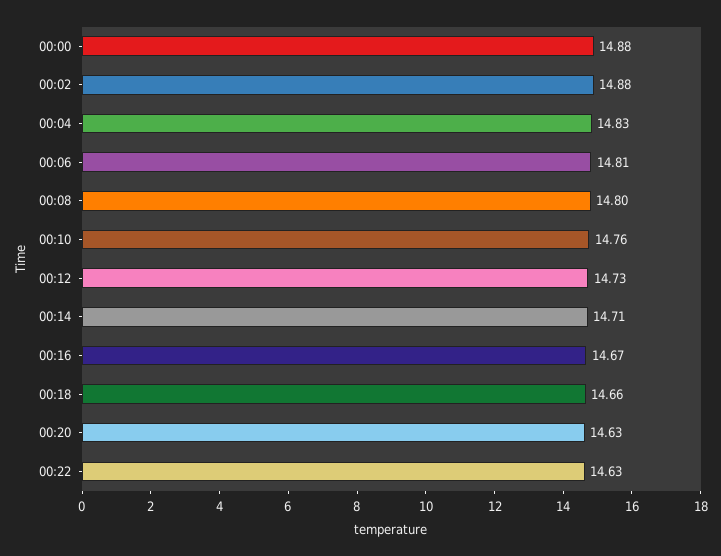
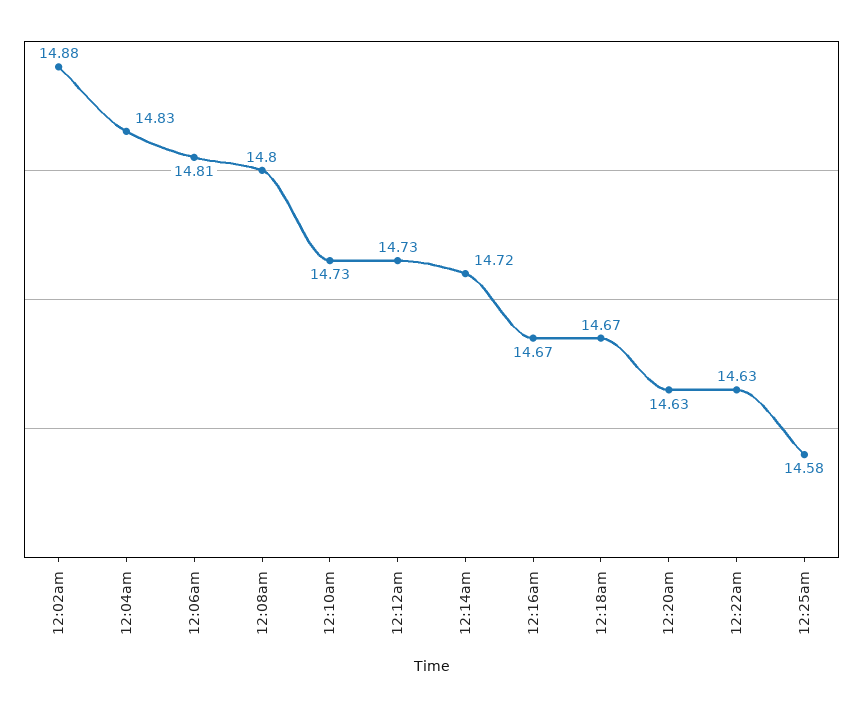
00:00: 14.88 -> none
00:10: 14.76 -> 14.73
00:14: 14.71 -> 14.72
00:18: 14.66 -> 14.67
12:25am: none -> 14.58

